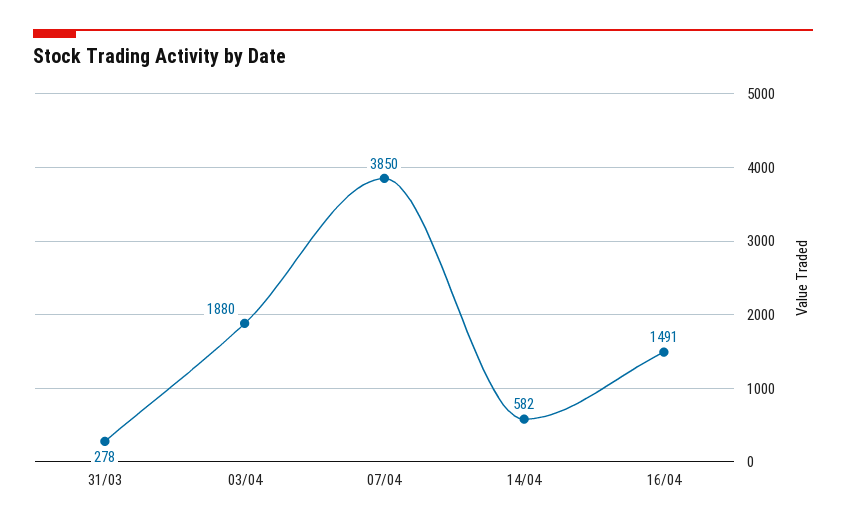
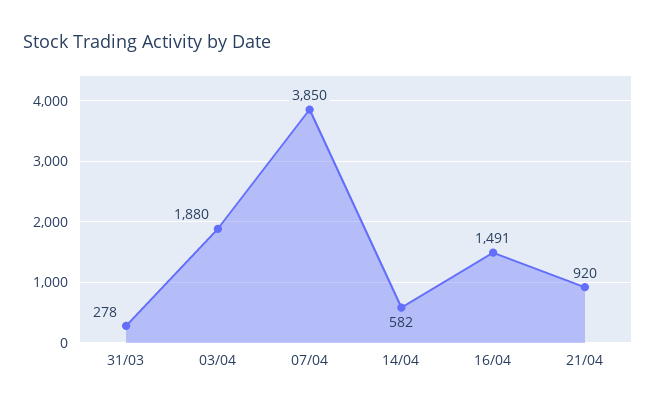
21/04: none -> 920

